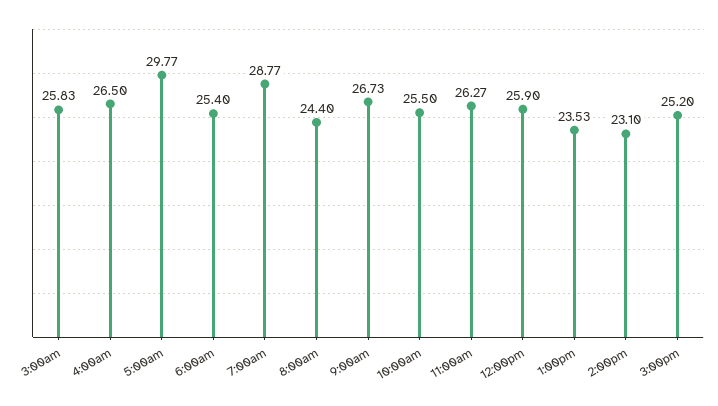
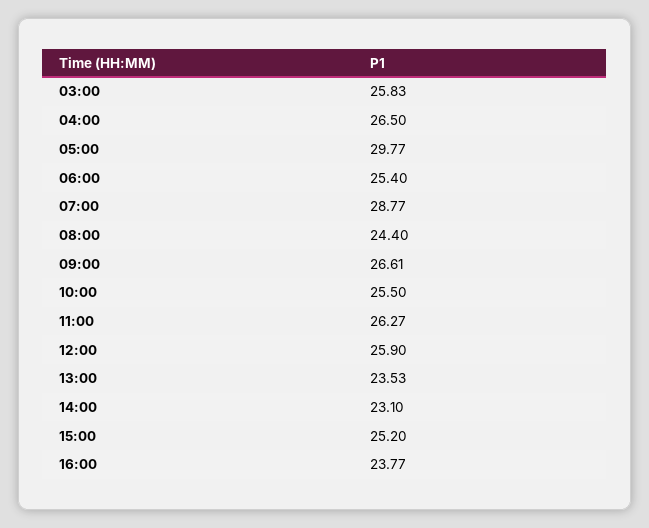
9:00am: 26.73 -> 26.61
16:00: none -> 23.77

